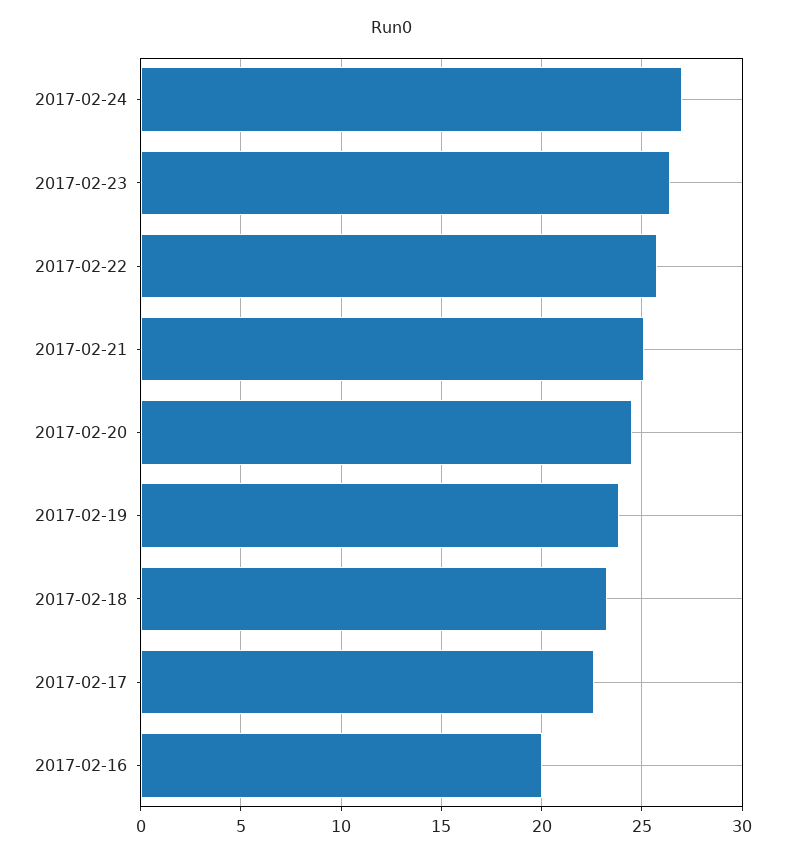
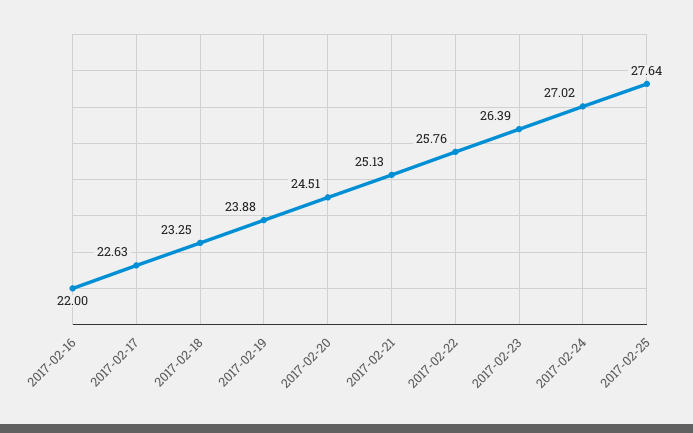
2017-02-16: 20 -> 22
2017-02-25: none -> 27.64

